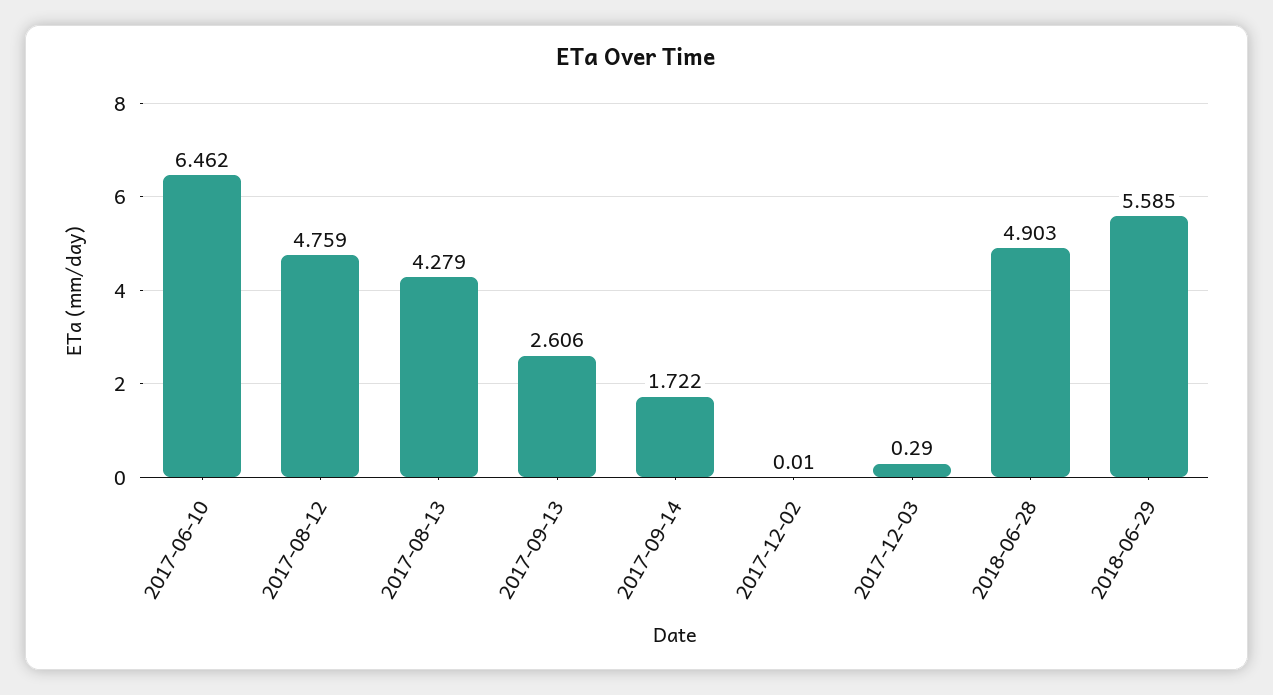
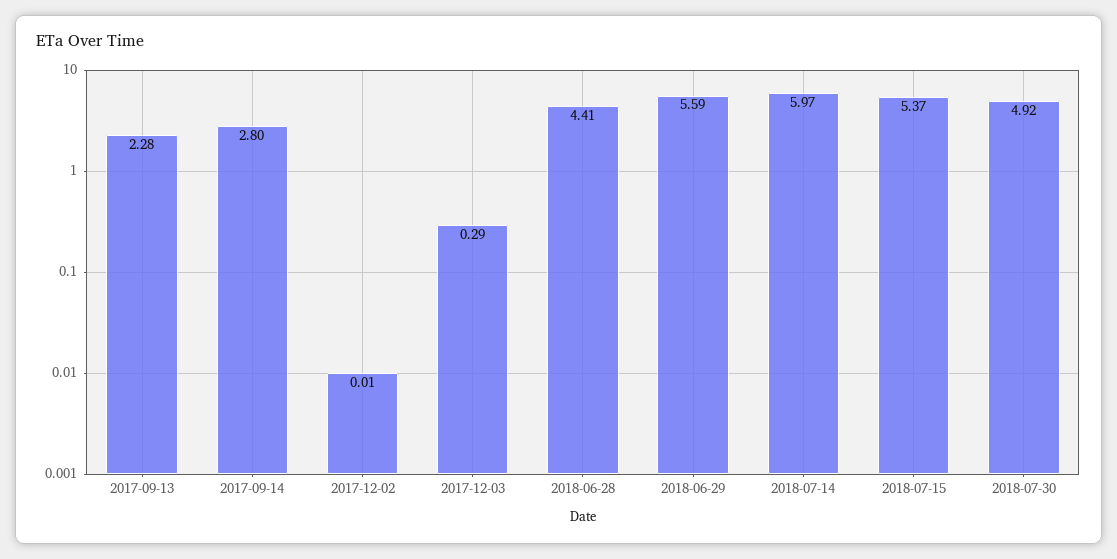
2017-06-10: 6.462 -> none
2017-08-12: 4.759 -> none
2017-08-13: 4.279 -> none
2017-09-13: 2.606 -> 2.28
2017-09-14: 1.722 -> 2.8
2018-06-28: 4.903 -> 4.41
2018-07-14: none -> 5.97
2018-07-15: none -> 5.37
2018-07-30: none -> 4.92

